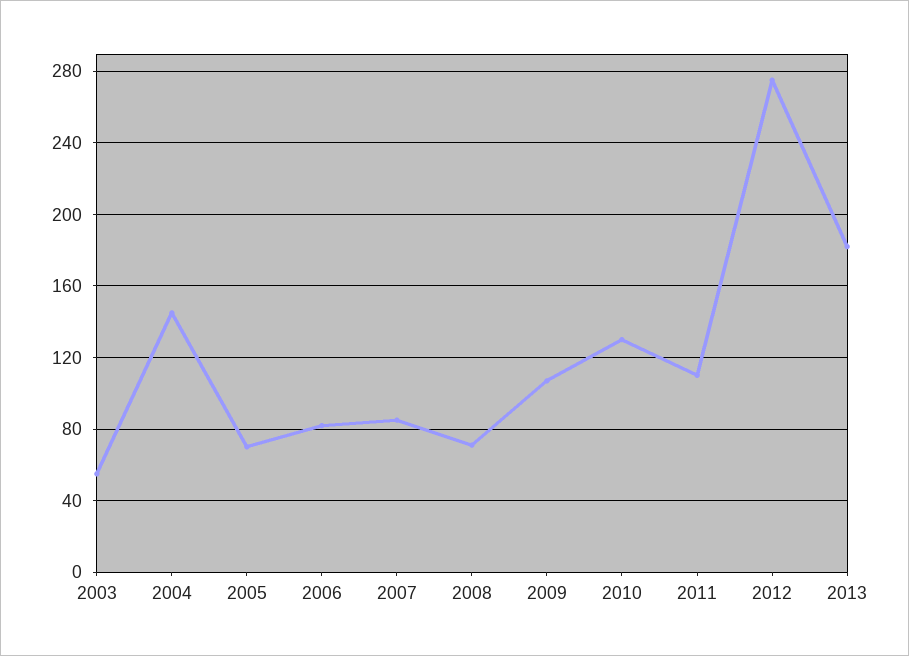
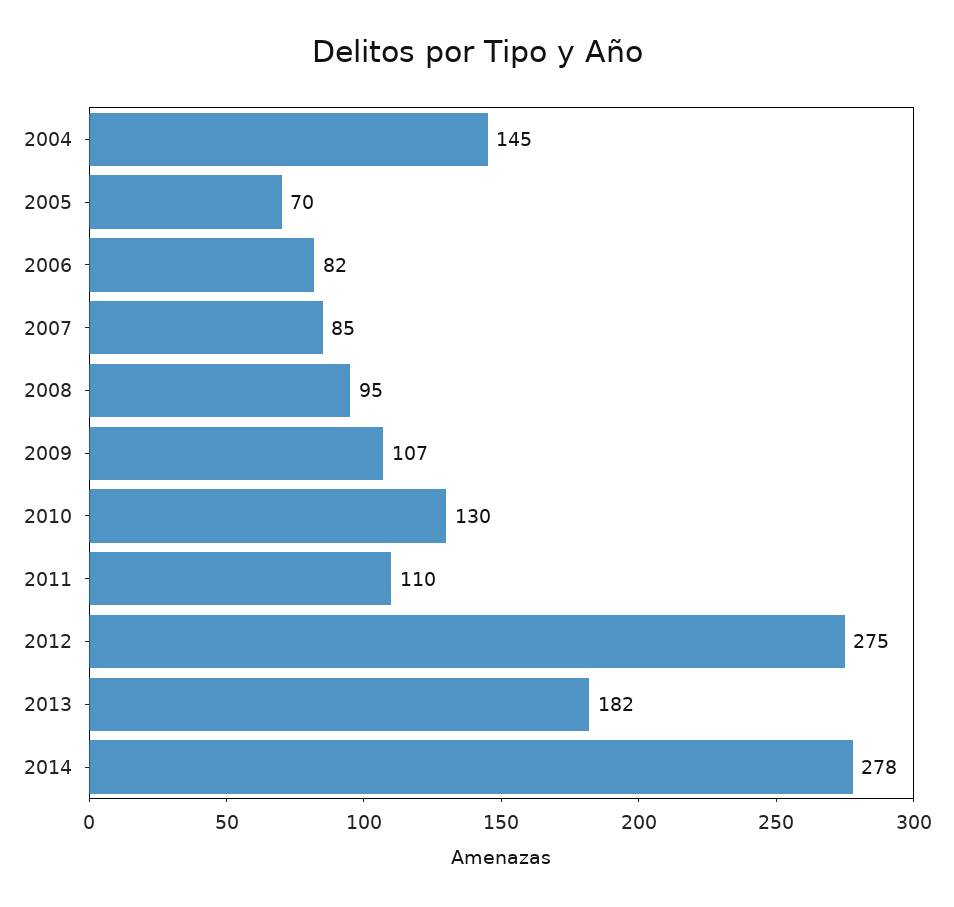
2003: 55 -> none
2008: 70 -> 95
2014: none -> 278

